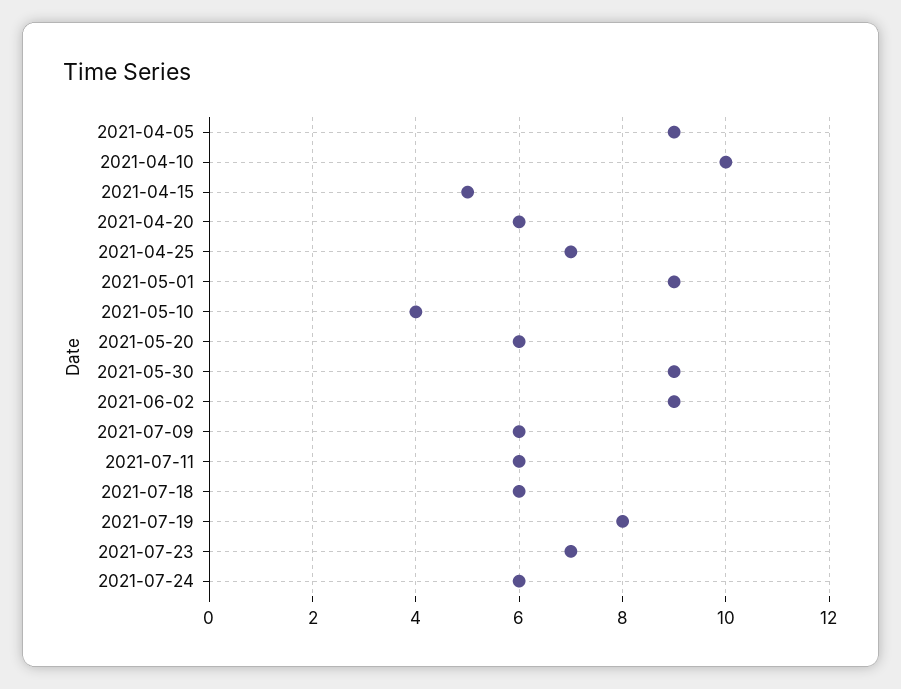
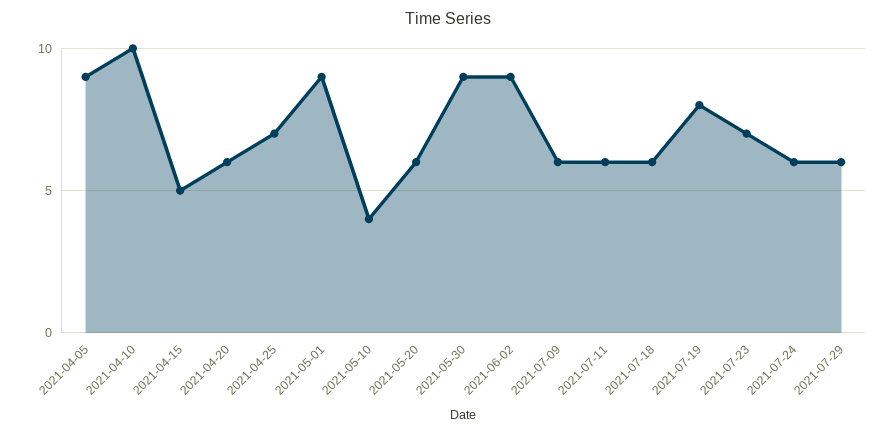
2021-07-29: none -> 6

